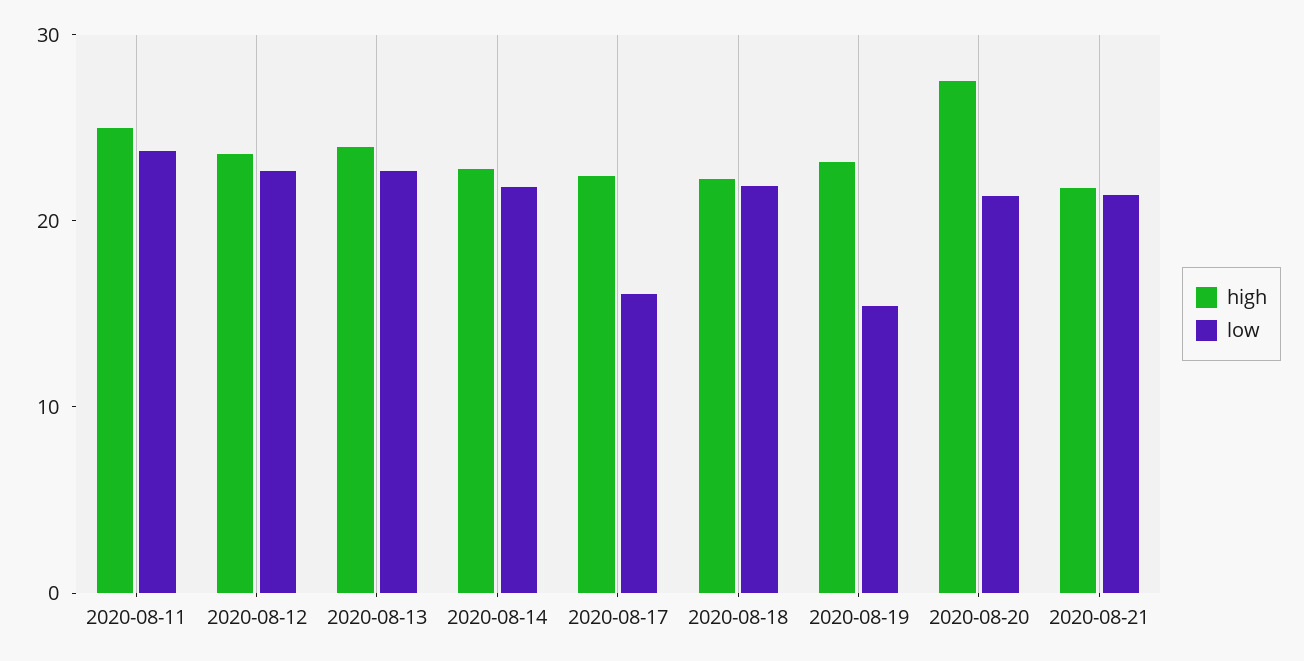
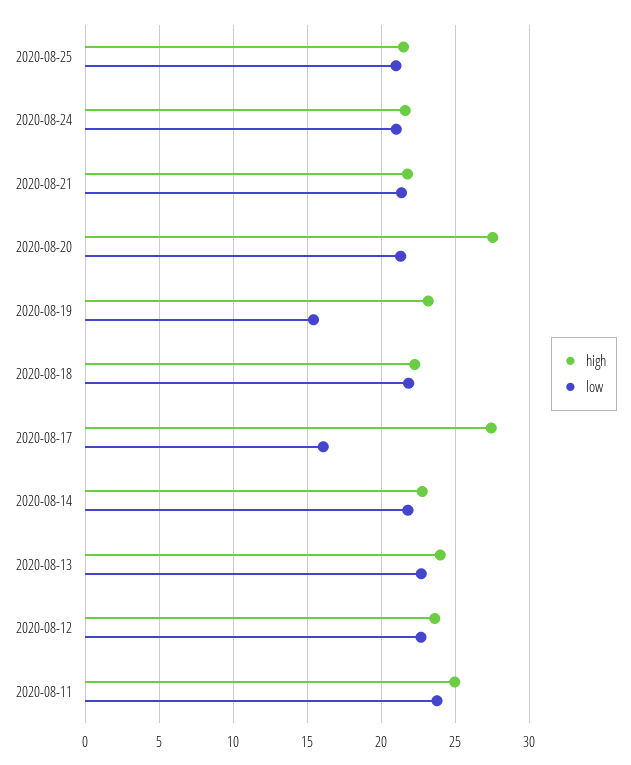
high, 2020-08-17: 22 -> 27.5
high, 2020-08-25: none -> 21.5
low, 2020-08-25: none -> 21
high, 2020-08-24: none -> 21.5
low, 2020-08-24: none -> 21

